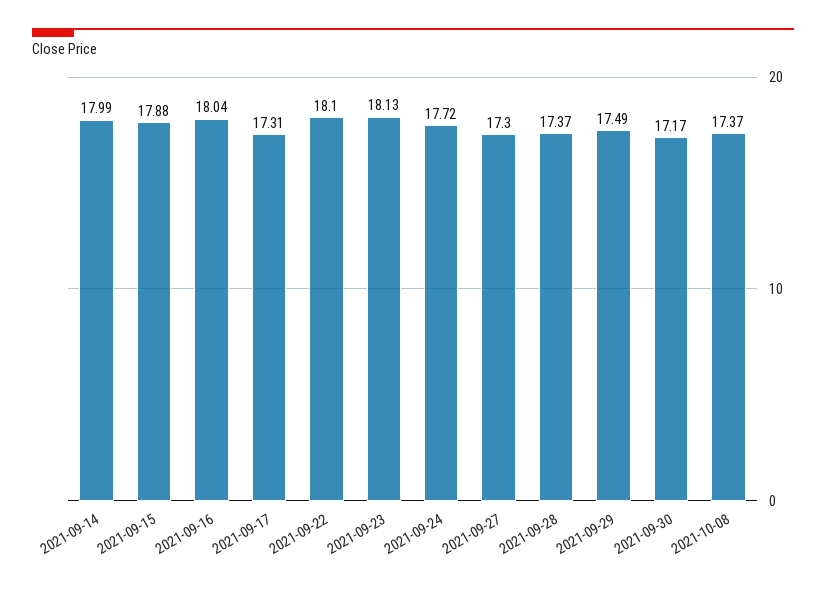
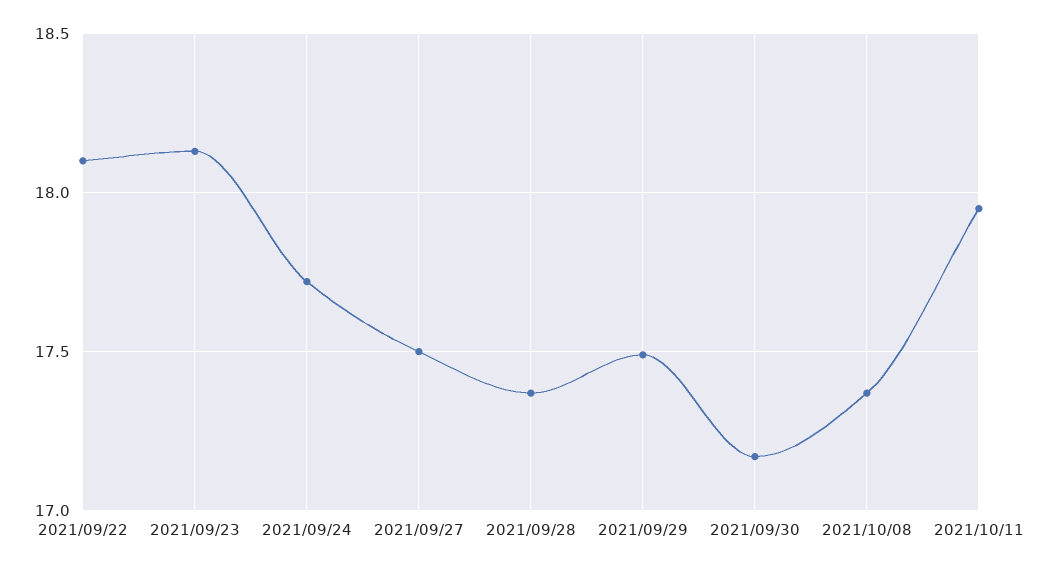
2021-09-14: 17.99 -> none
2021-09-15: 17.88 -> none
2021-09-16: 18.04 -> none
2021-09-17: 17.31 -> none
2021-09-27: 17.3 -> 17.5
2021/10/11: none -> 17.95

